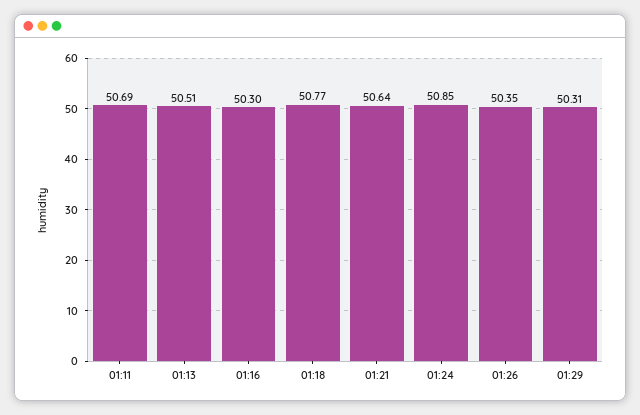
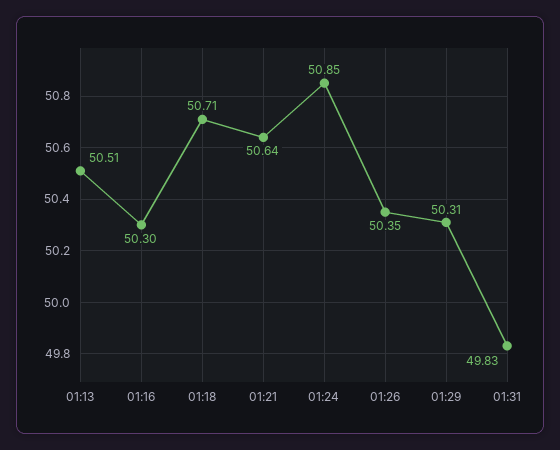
01:11: 50.69 -> none
01:18: 50.77 -> 50.71
01:31: none -> 49.83

